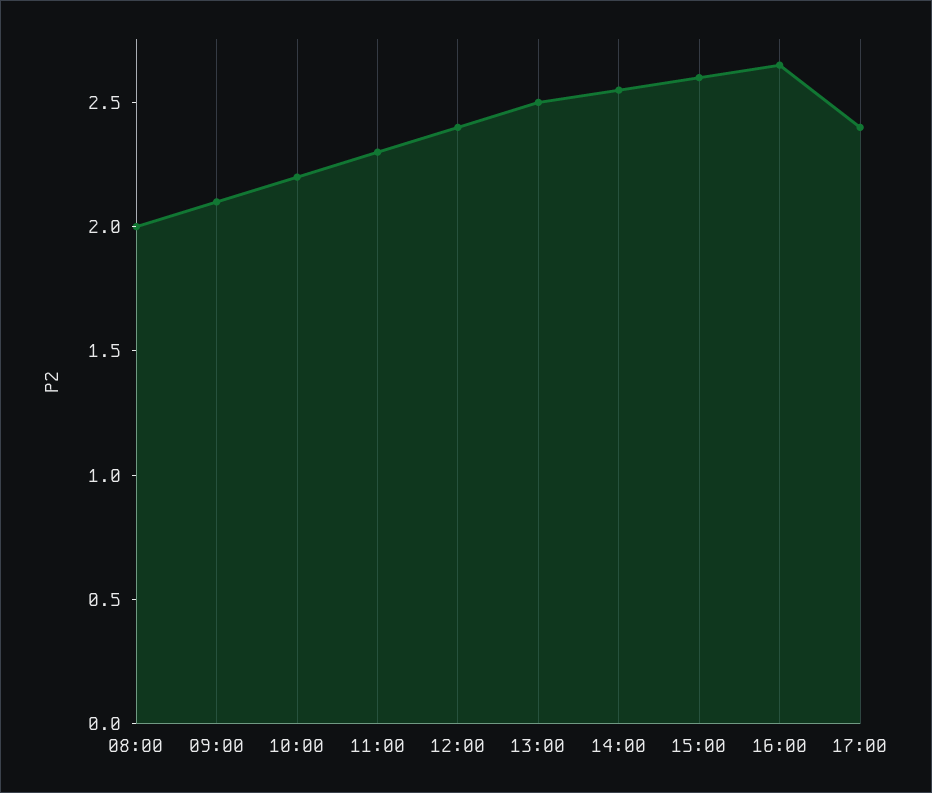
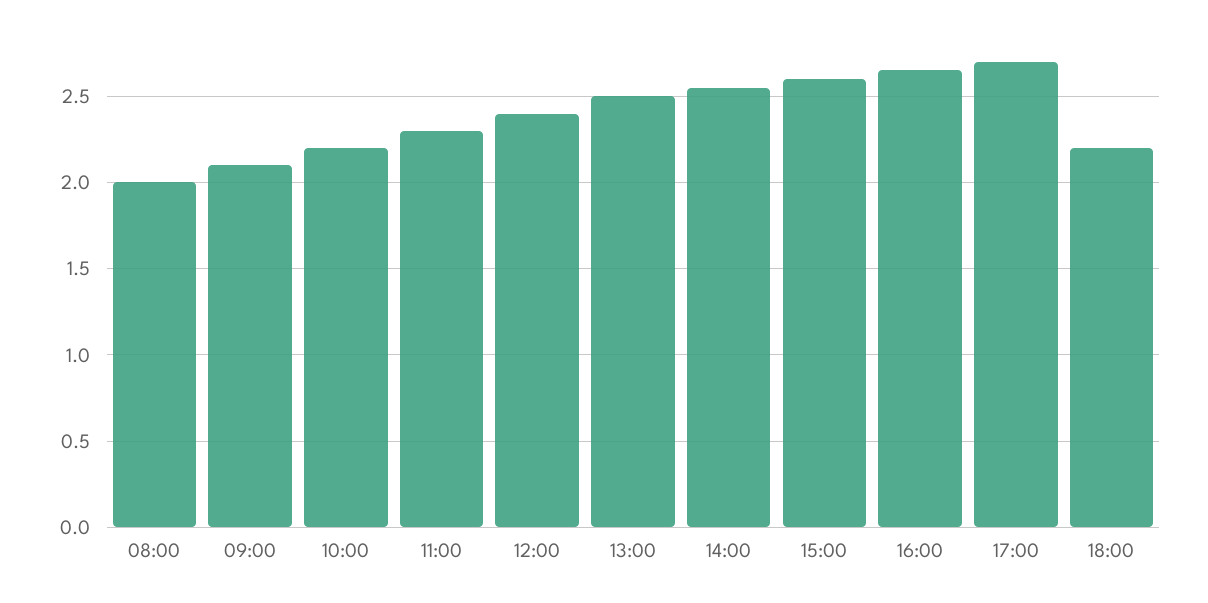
17:00: 2.4 -> 2.7
18:00: none -> 2.2

